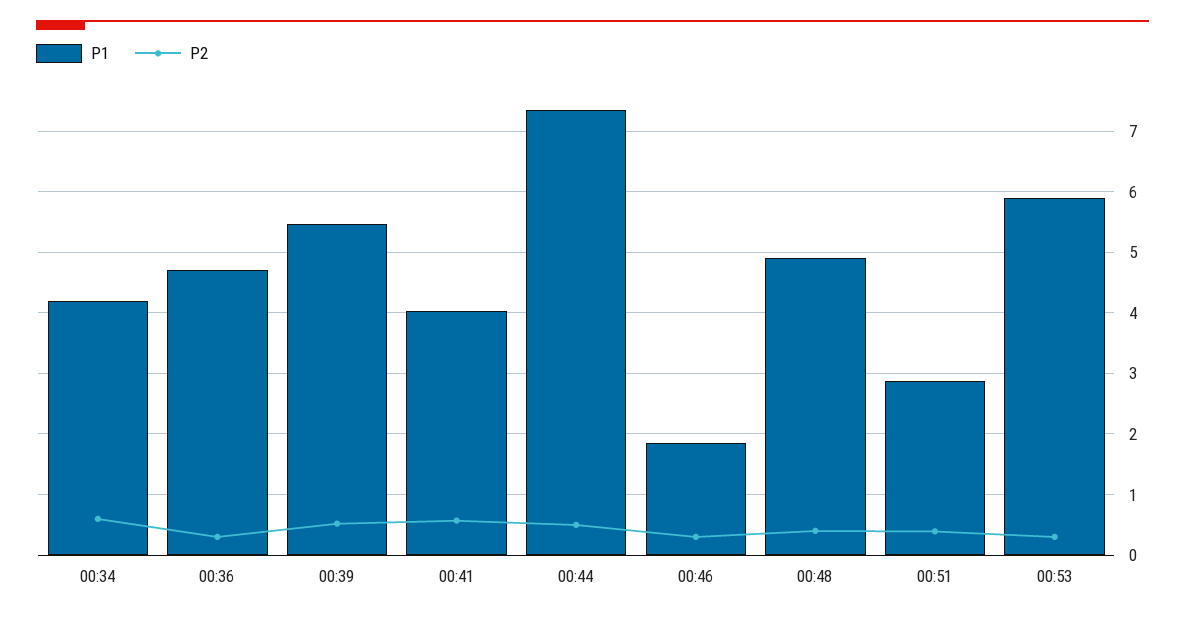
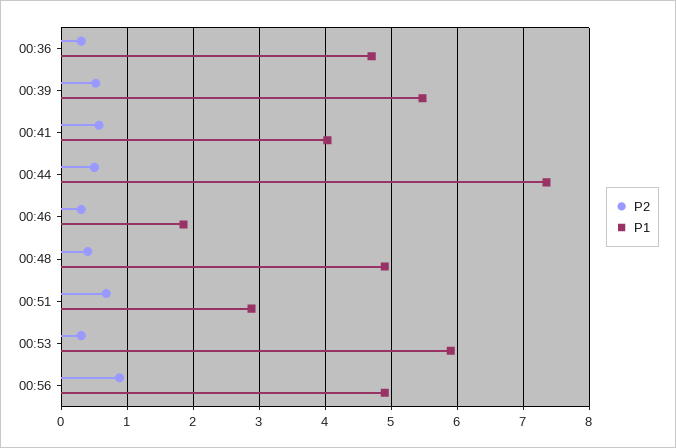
P1, 00:34: 4.2 -> none
P2, 00:34: 0.6 -> none
P2, 00:51: 0.4 -> 0.7
P2, 00:56: none -> 0.9
P1, 00:56: none -> 4.9

